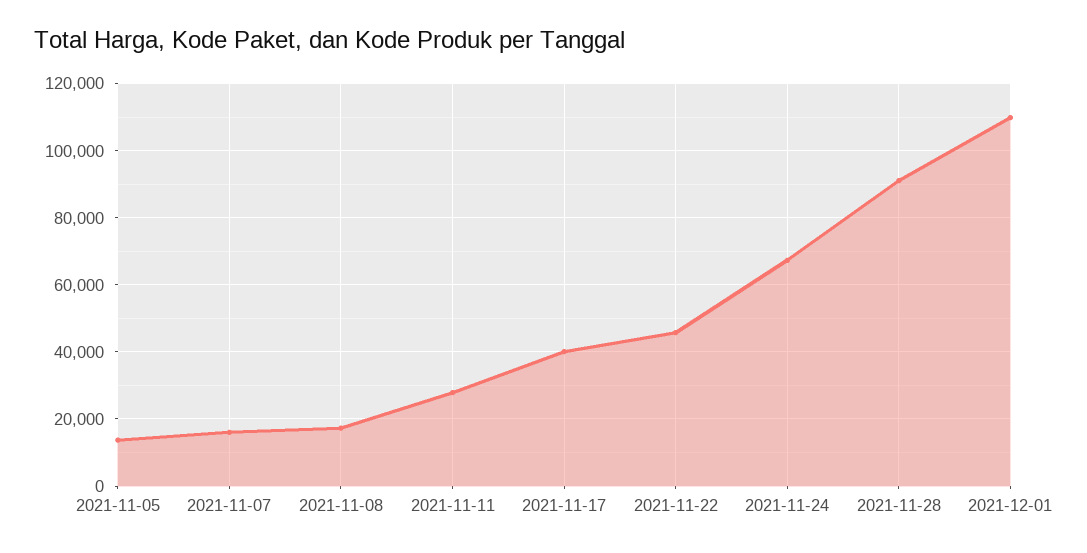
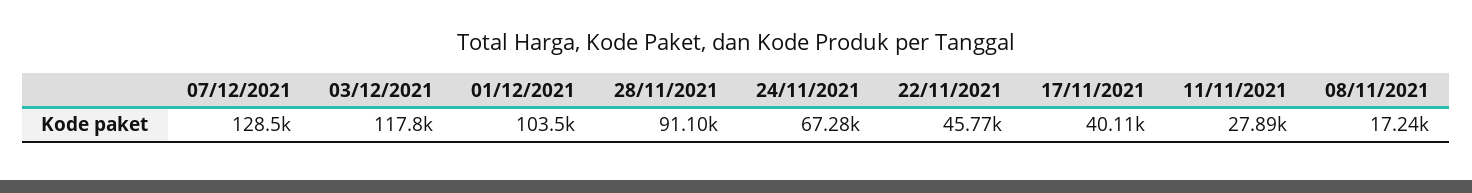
2021-11-05: 14000 -> none
2021-11-07: 16000 -> none
2021-12-01: 110000 -> 103500
07/12/2021: none -> 128500
03/12/2021: none -> 117800

